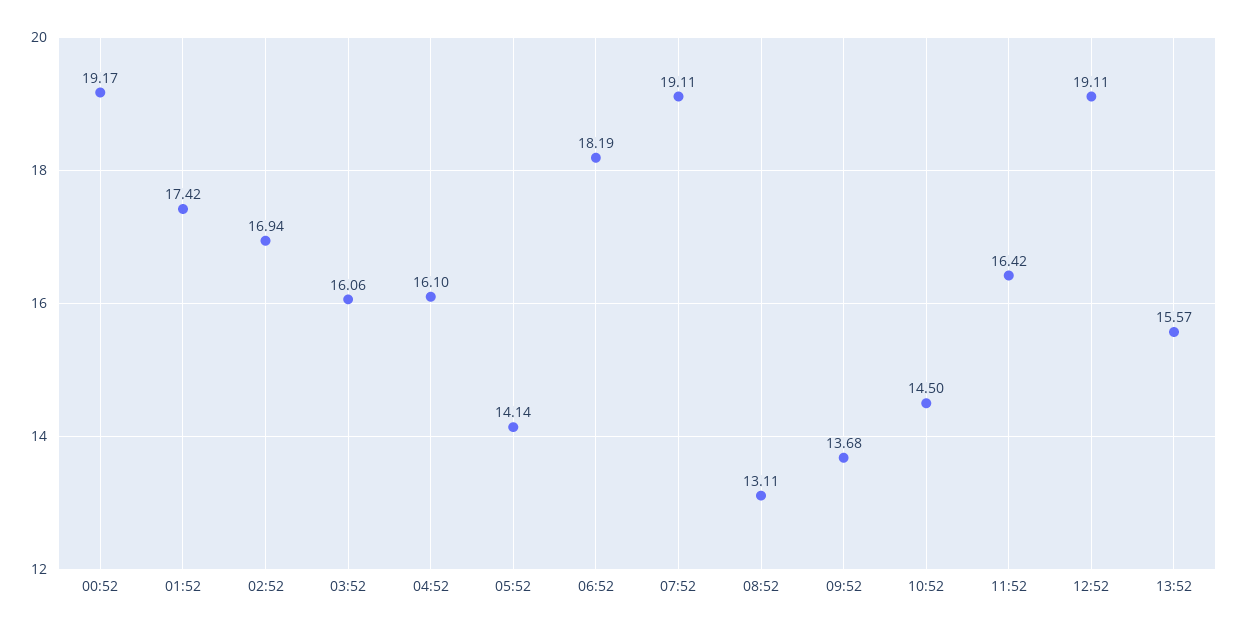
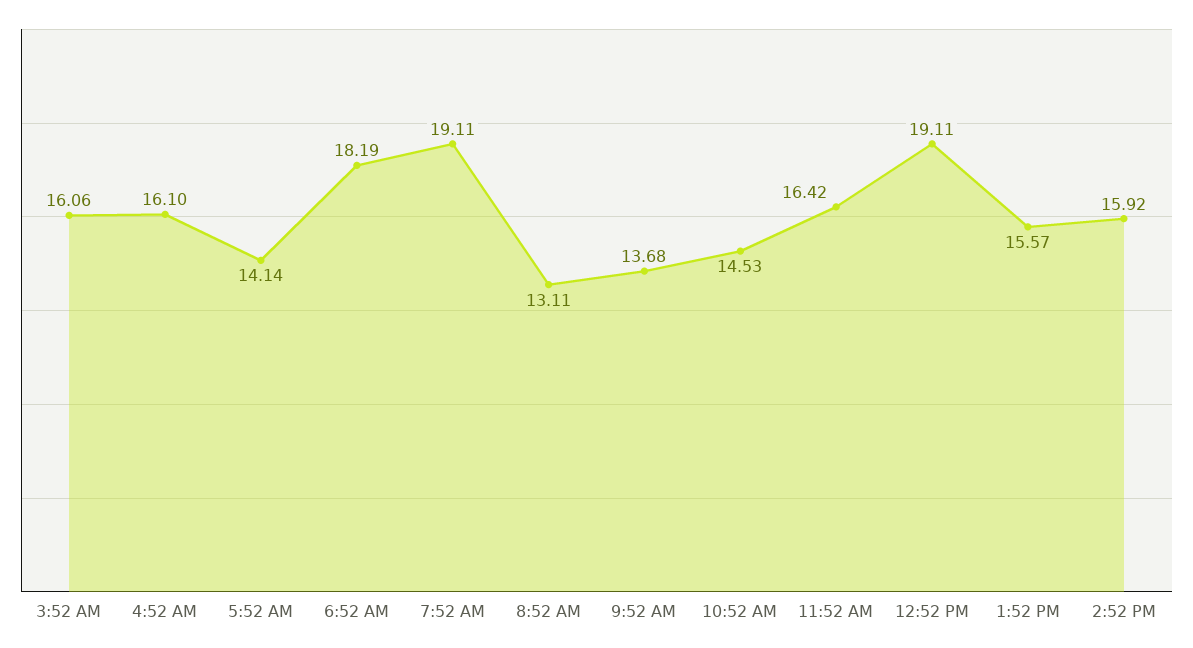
00:52: 19.17 -> none
01:52: 17.42 -> none
02:52: 16.94 -> none
10:52: 14.5 -> 14.53
2:52 PM: none -> 15.92

